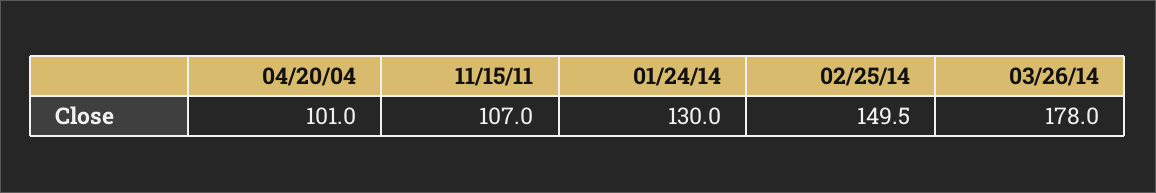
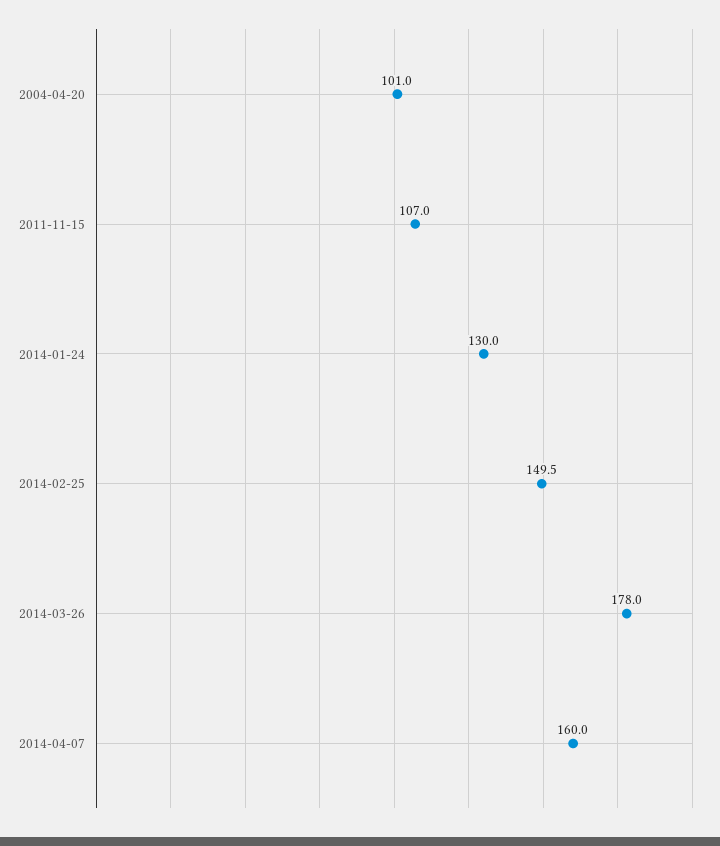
2014-04-07: none -> 160

